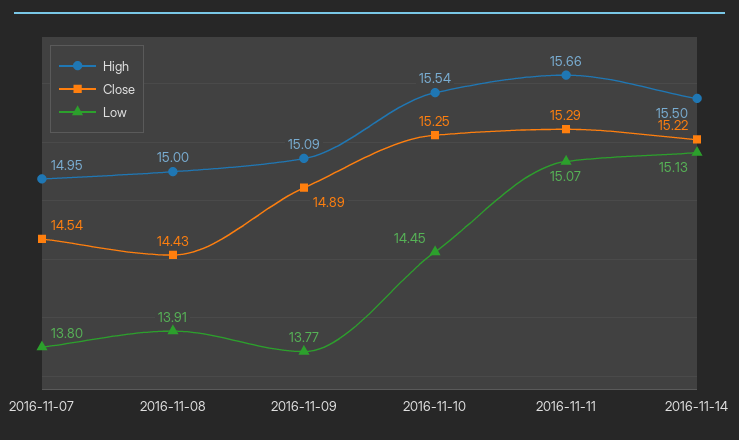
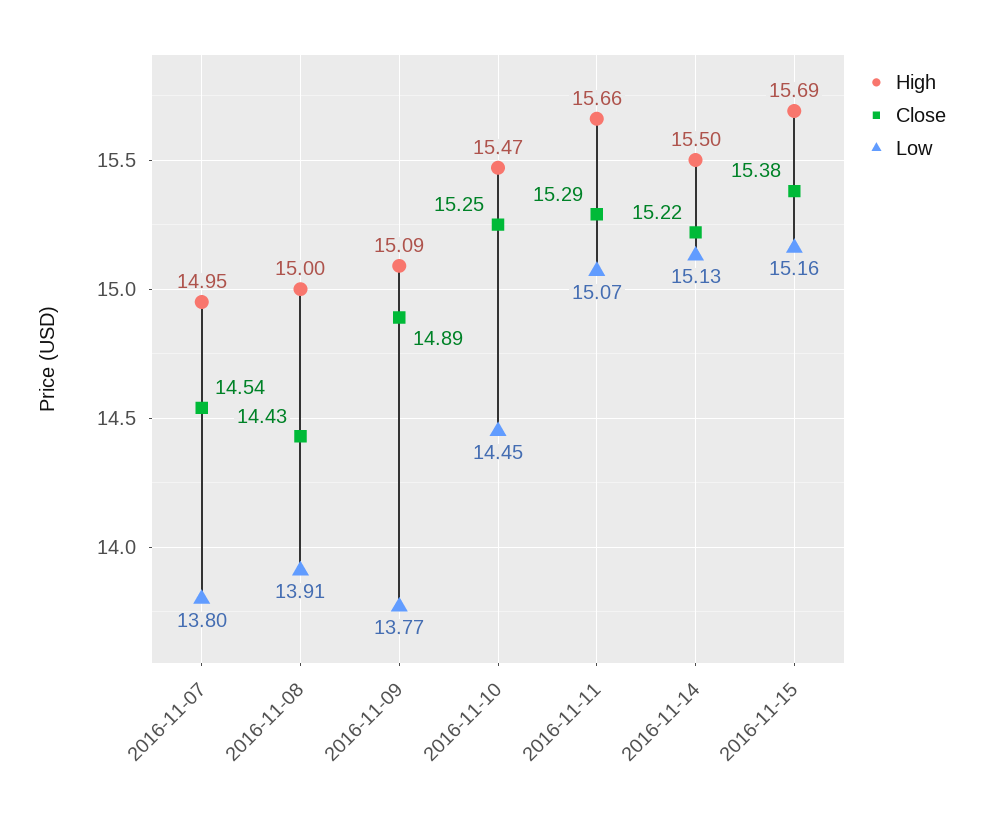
High, 2016-11-10: 15.54 -> 15.47
High, 2016-11-15: none -> 15.69
Close, 2016-11-15: none -> 15.38
Low, 2016-11-15: none -> 15.16

